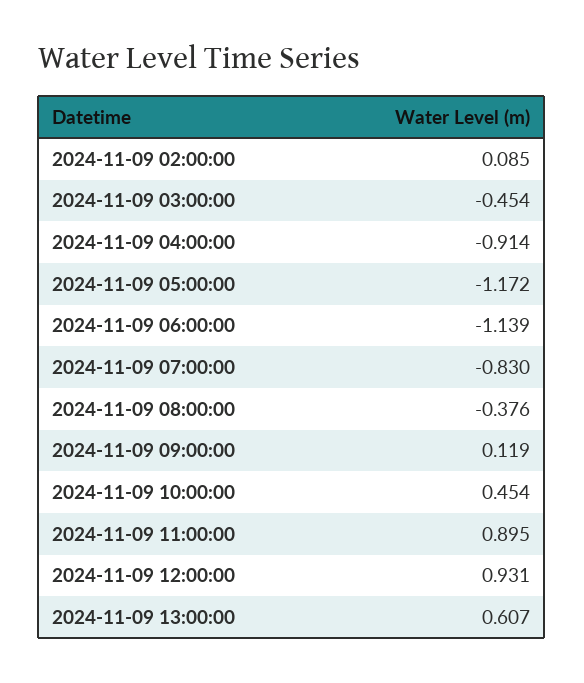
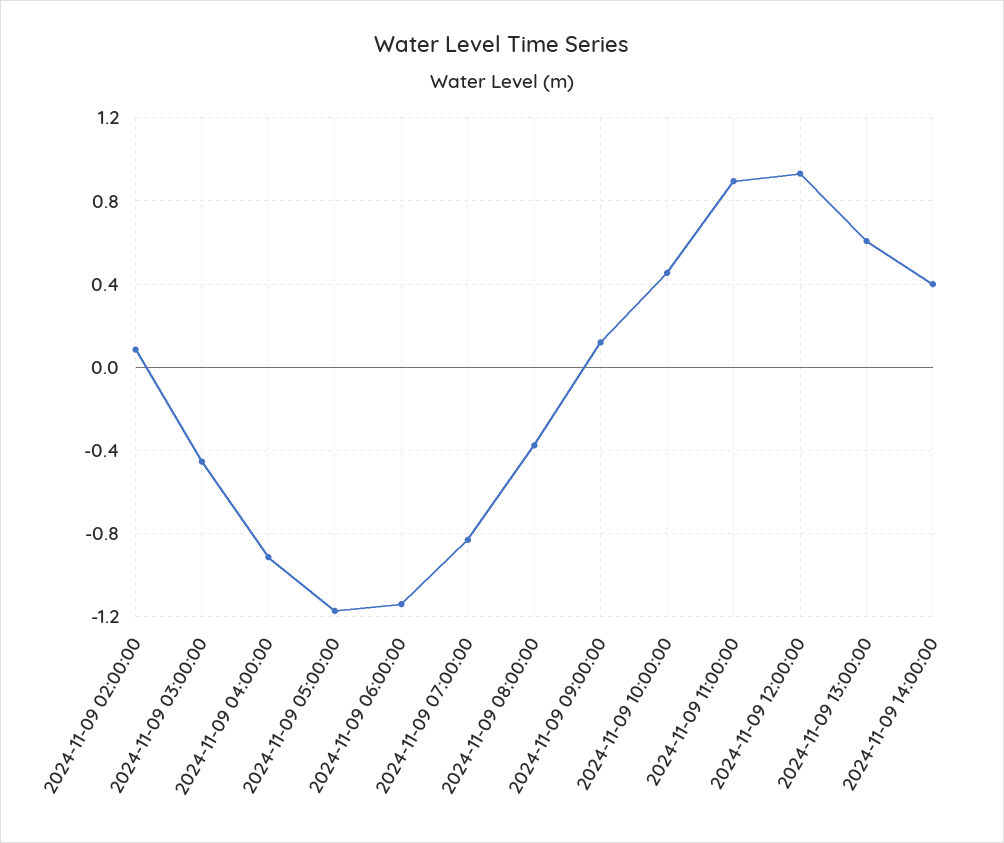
2024-11-09 14:00:00: none -> 0.4

